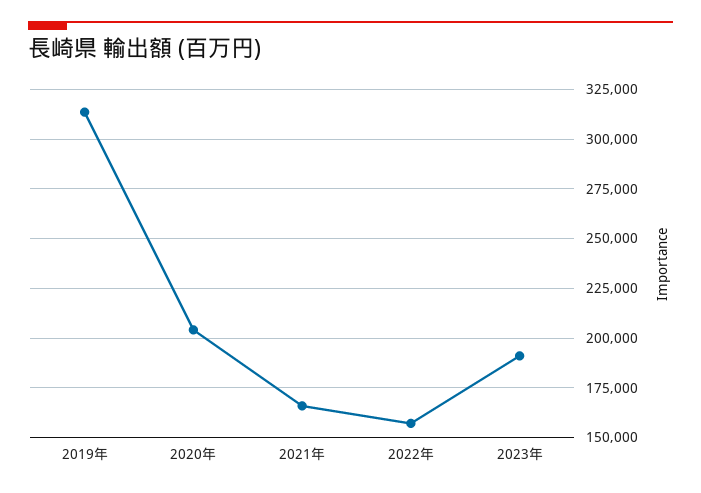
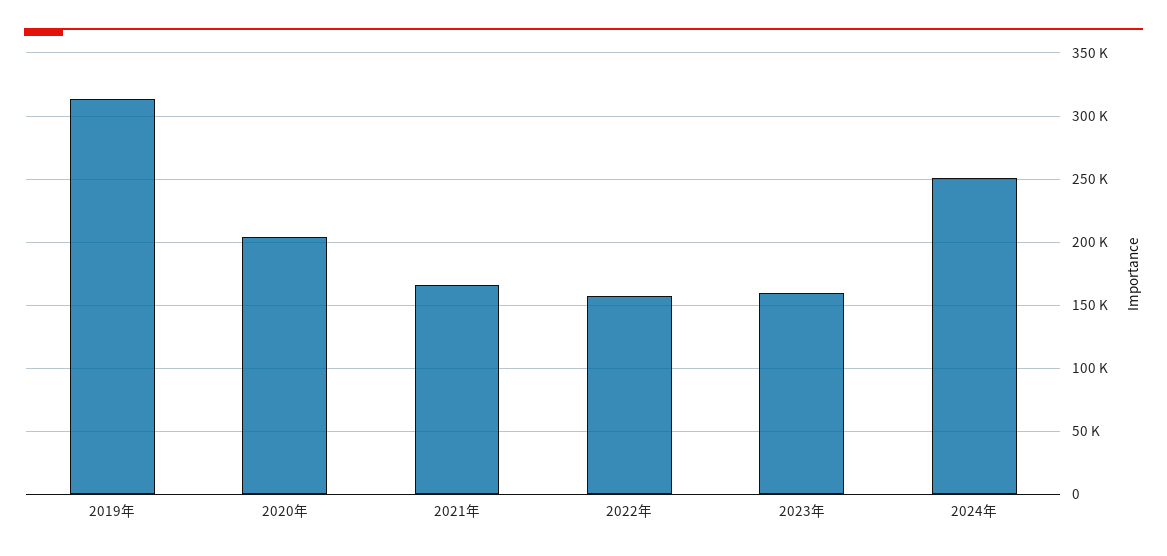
2023年: 190000 -> 160000
2024年: none -> 250000

